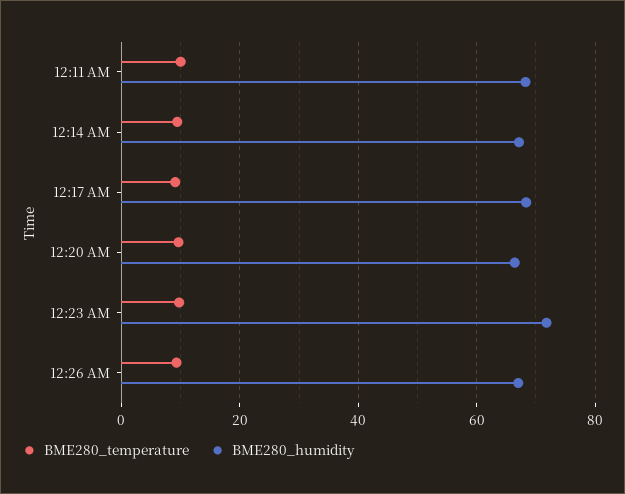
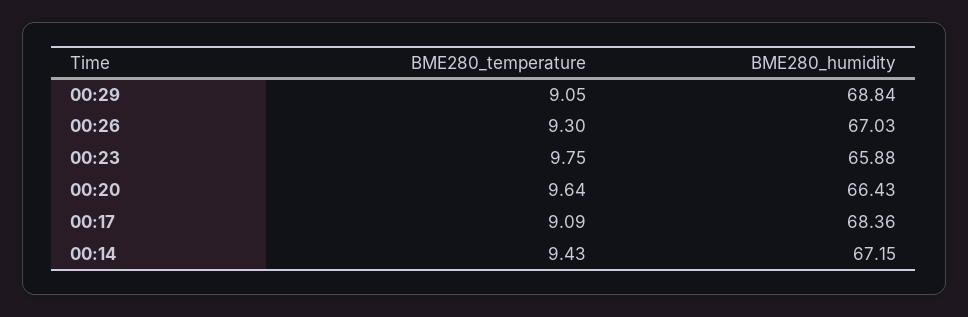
BME280_temperature, 12:11 AM: 10 -> none
BME280_humidity, 12:11 AM: 68 -> none
BME280_humidity, 12:23 AM: 72 -> 65.88
BME280_temperature, 00:29: none -> 9.05
BME280_humidity, 00:29: none -> 68.84

